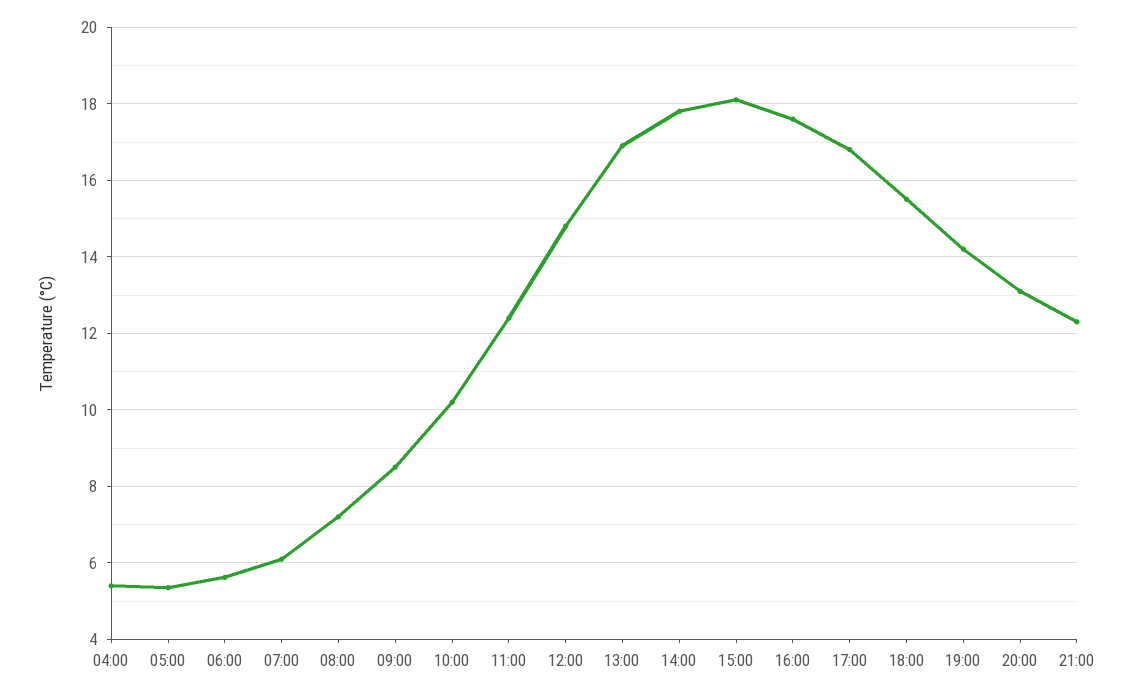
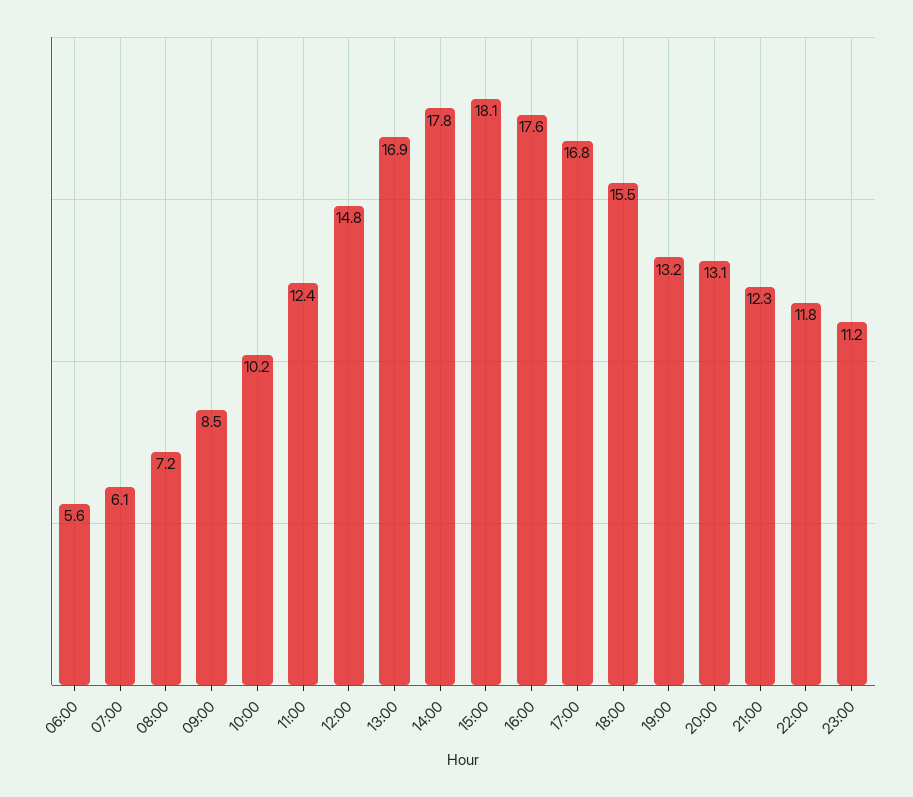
04:00: 5.4 -> none
05:00: 5.4 -> none
19:00: 14.2 -> 13.2
22:00: none -> 11.8
23:00: none -> 11.2

